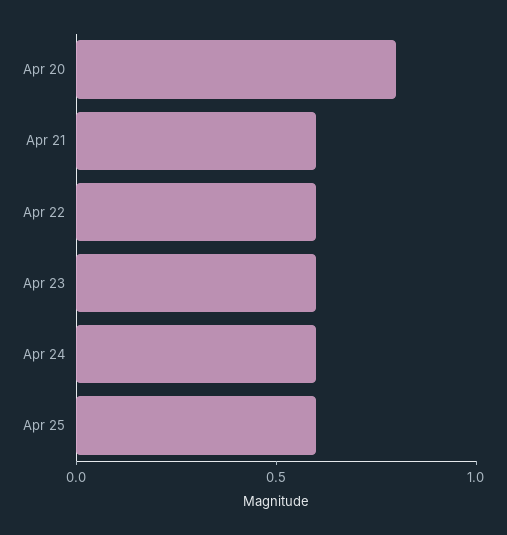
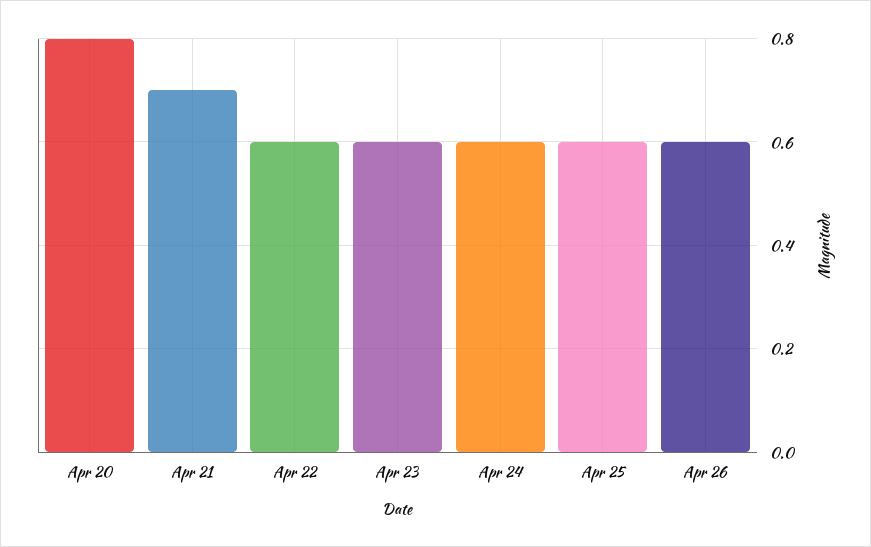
Apr 21: 0.6 -> 0.7
Apr 26: none -> 0.6

